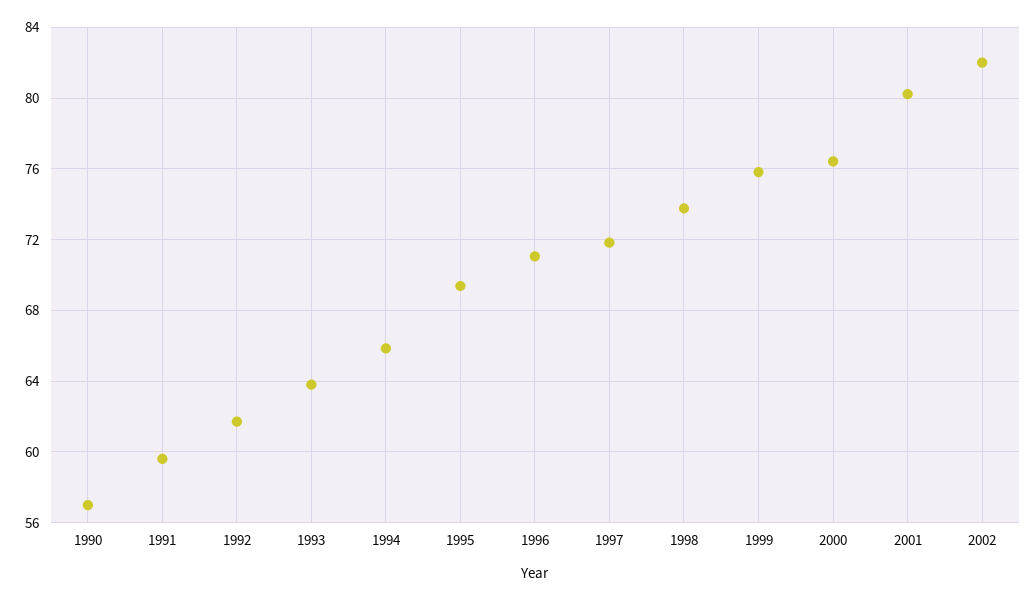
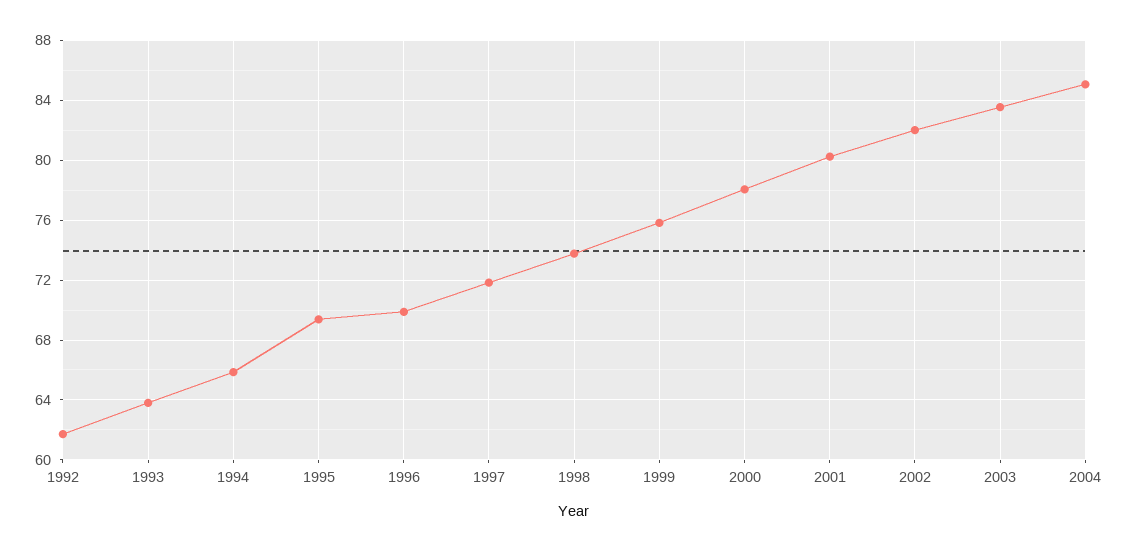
1990: 57 -> none
1991: 59.5 -> none
1996: 71 -> 70
2000: 76.5 -> 78
2003: none -> 83.5
2004: none -> 85

